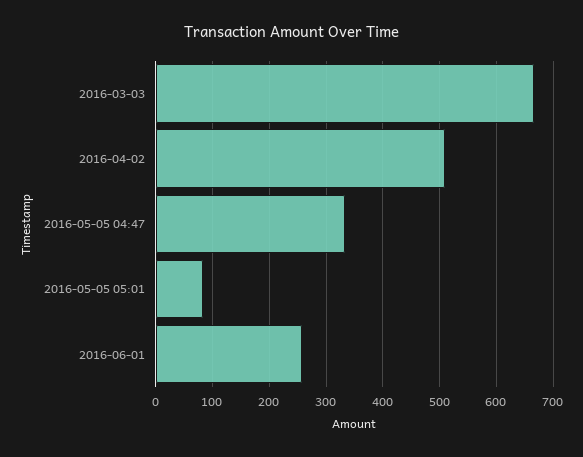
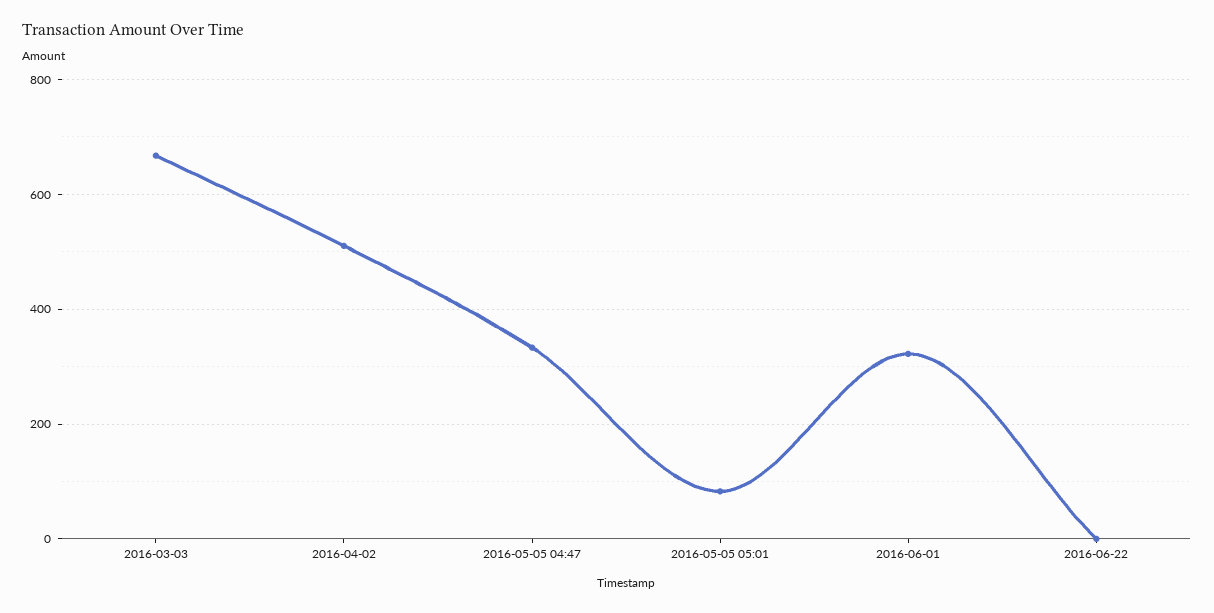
2016-06-01: 260 -> 320
2016-06-22: none -> 0

